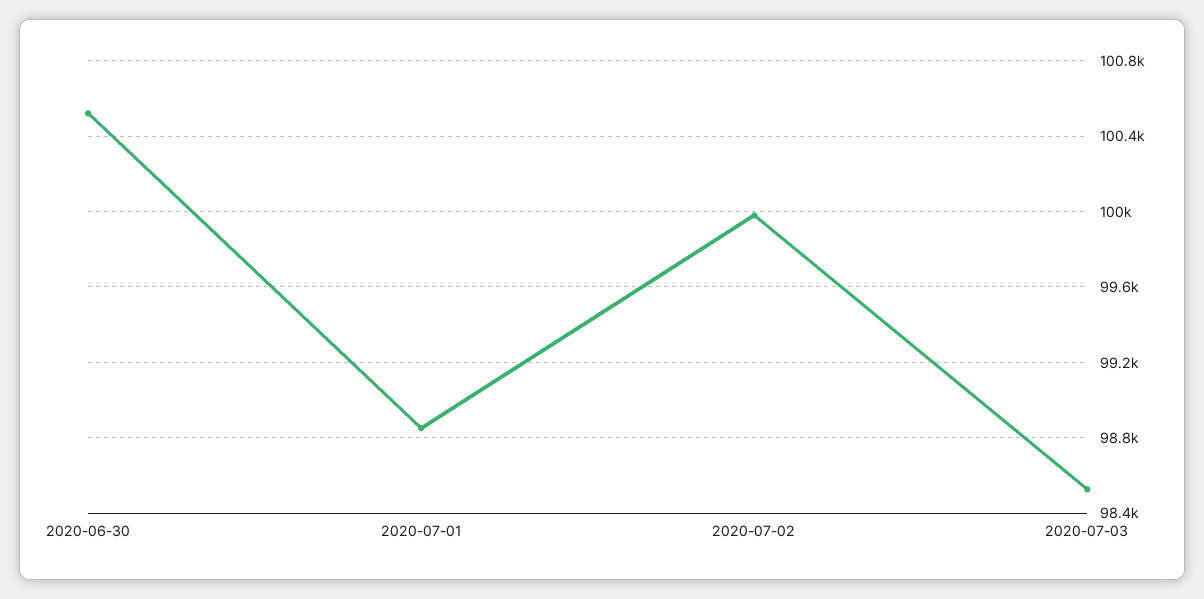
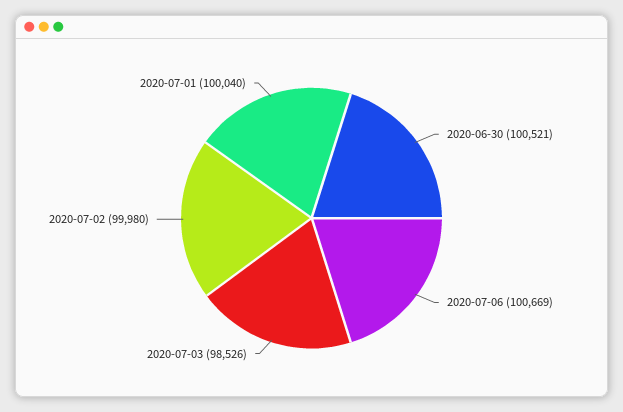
2020-07-01: 98850 -> 100040
2020-07-06: none -> 100669

